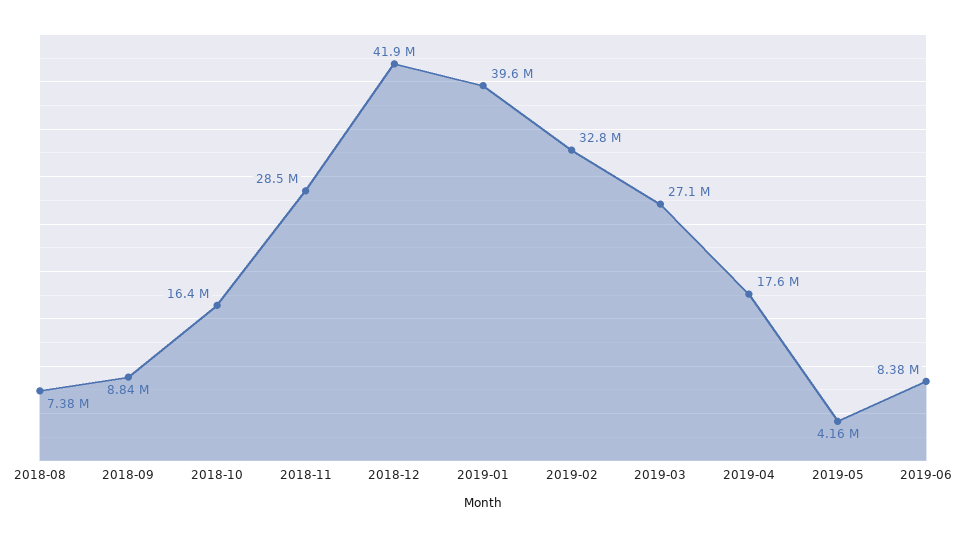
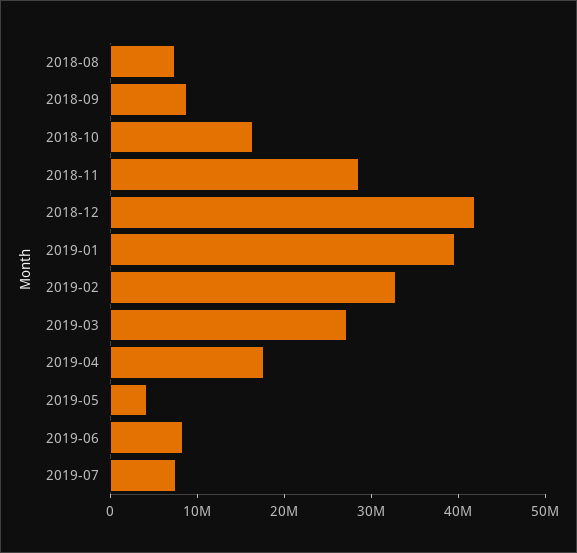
2019-07: none -> 8000000

